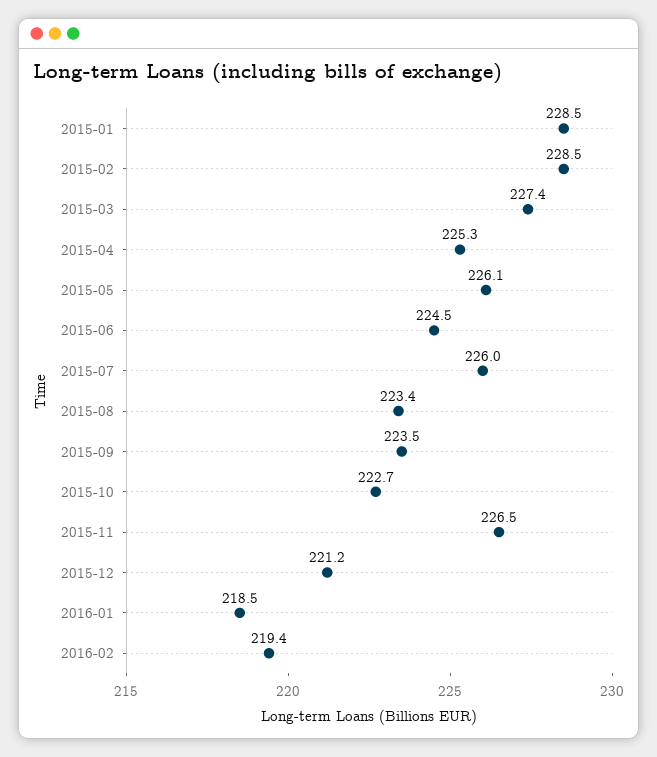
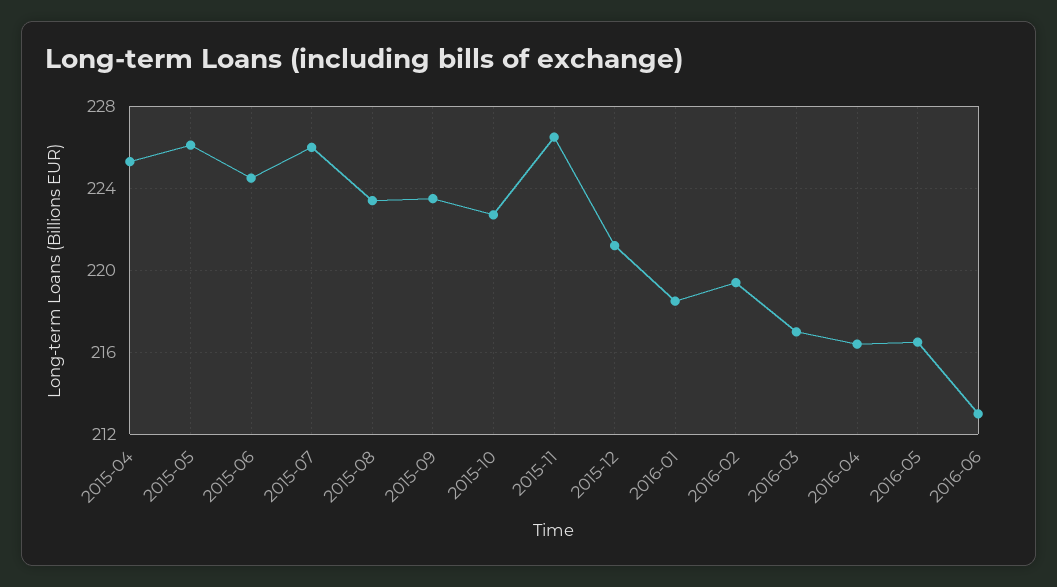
2015-01: 228.5 -> none
2015-02: 228.5 -> none
2015-03: 227.4 -> none
2016-03: none -> 217
2016-04: none -> 216.5
2016-05: none -> 216.5
2016-06: none -> 213

